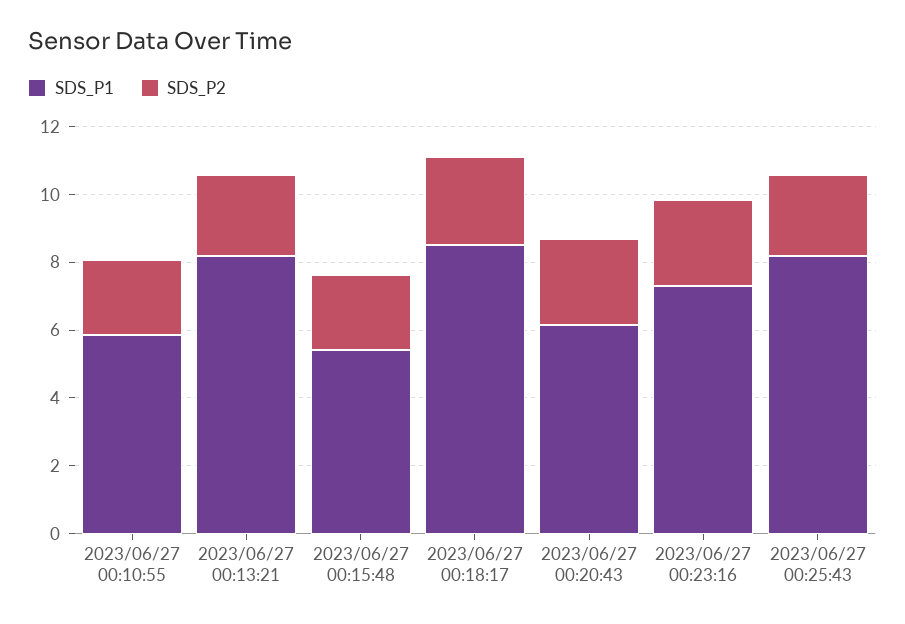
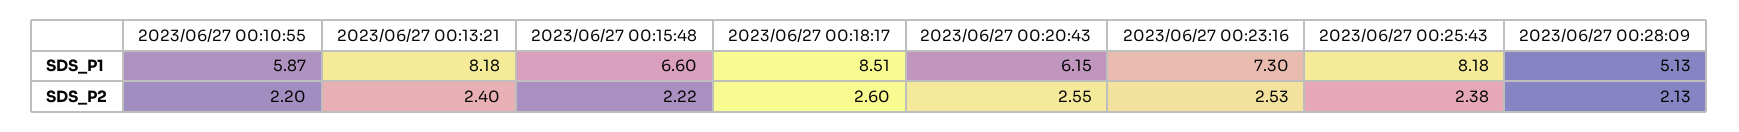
SDS_P1, 2023/06/27 00:15:48: 5.5 -> 6.6
SDS_P1, 2023/06/27 00:28:09: none -> 5.13
SDS_P2, 2023/06/27 00:28:09: none -> 2.13

